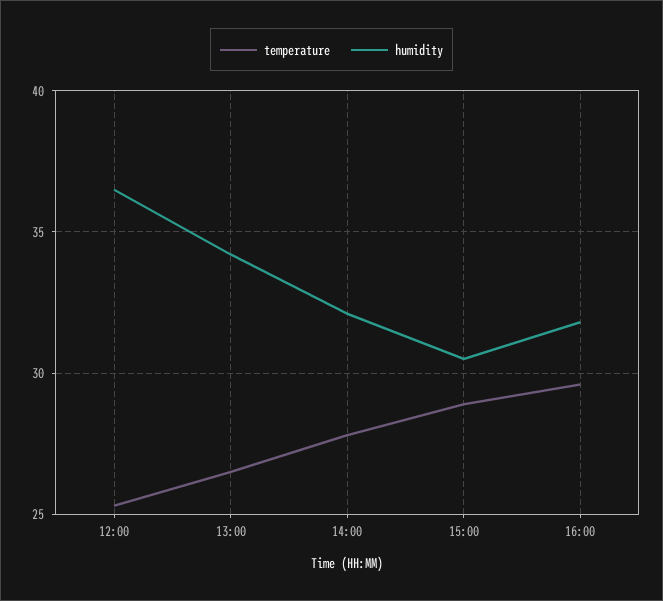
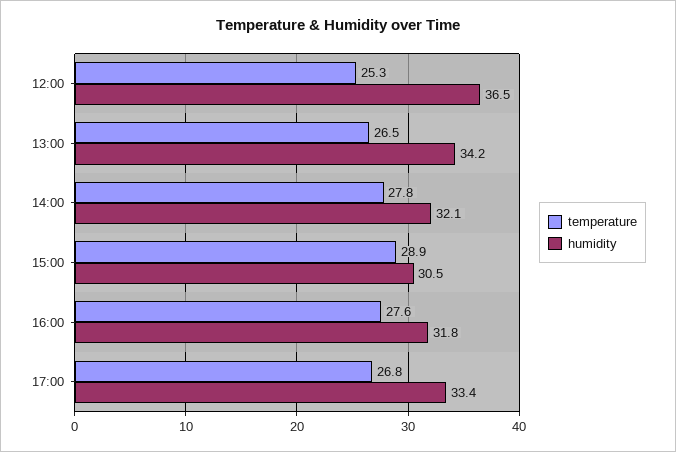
temperature, 16:00: 29.5 -> 27.6
temperature, 17:00: none -> 26.8
humidity, 17:00: none -> 33.4

